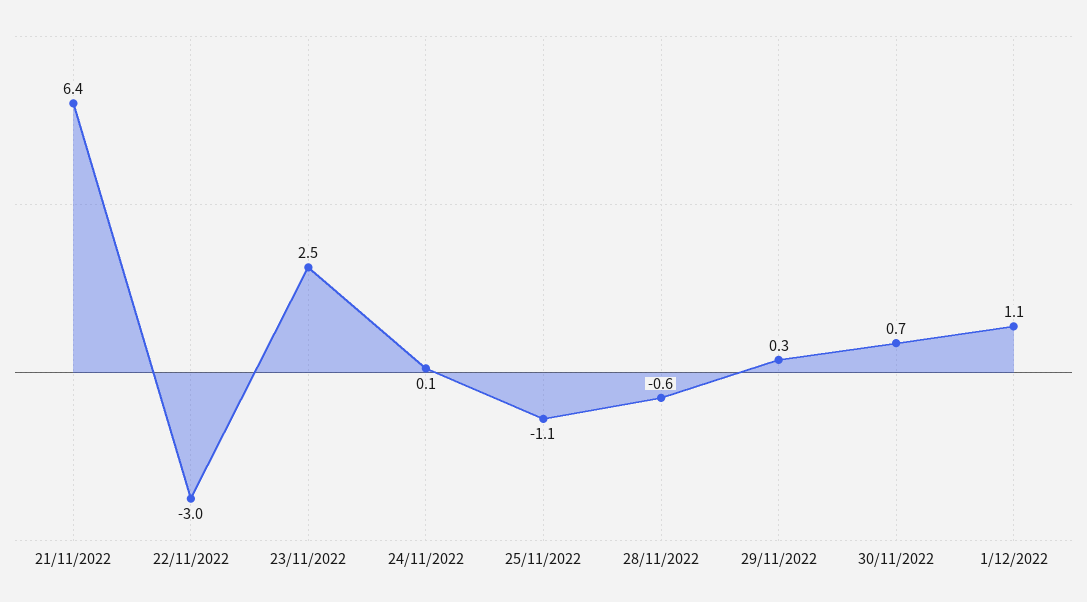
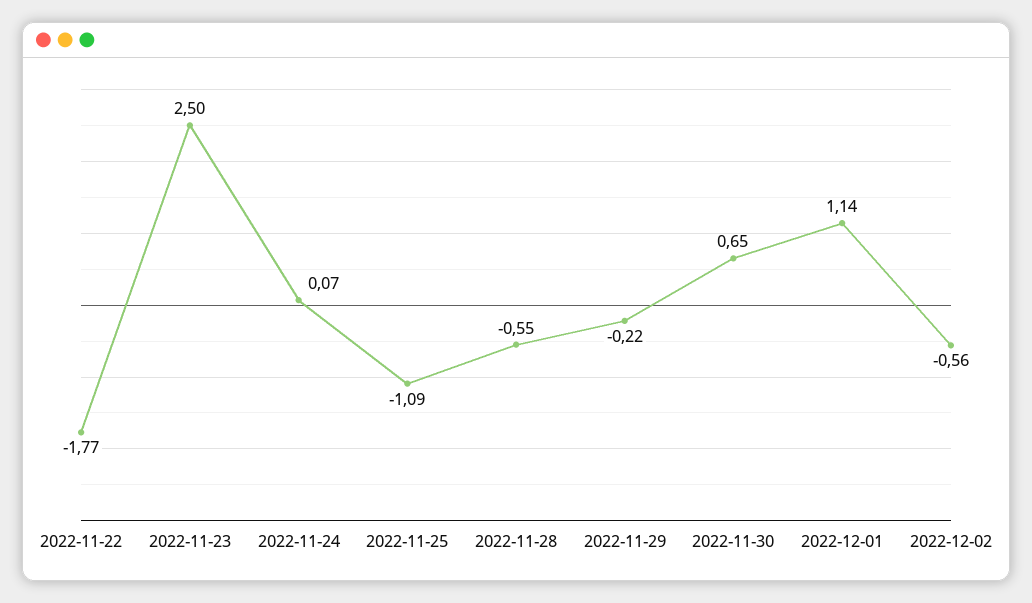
21/11/2022: 6.4 -> none
22/11/2022: -3 -> -1.77
29/11/2022: 0.3 -> -0.22
2022-12-02: none -> -0.56

